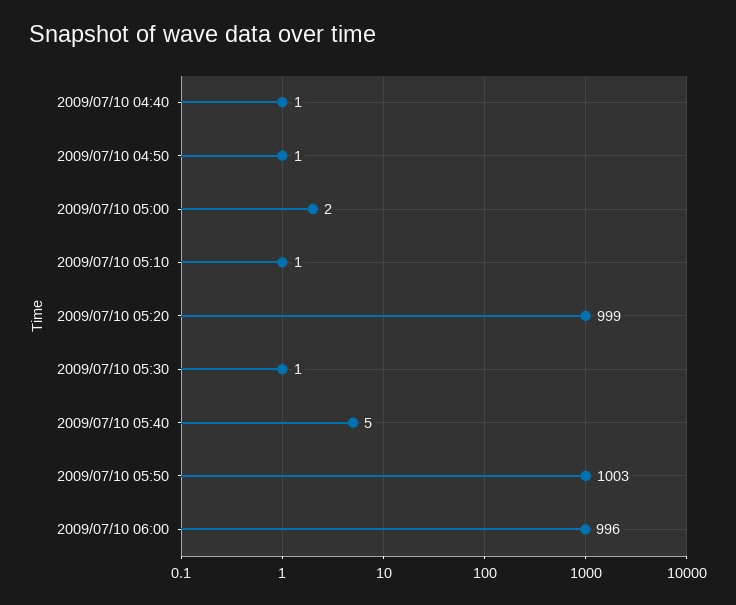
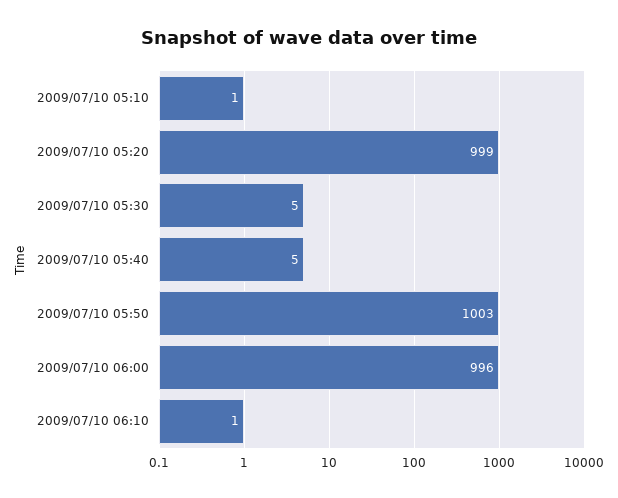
2009/07/10 04:40: 1 -> none
2009/07/10 04:50: 1 -> none
2009/07/10 05:00: 2 -> none
2009/07/10 05:30: 1 -> 5
2009/07/10 06:10: none -> 1

